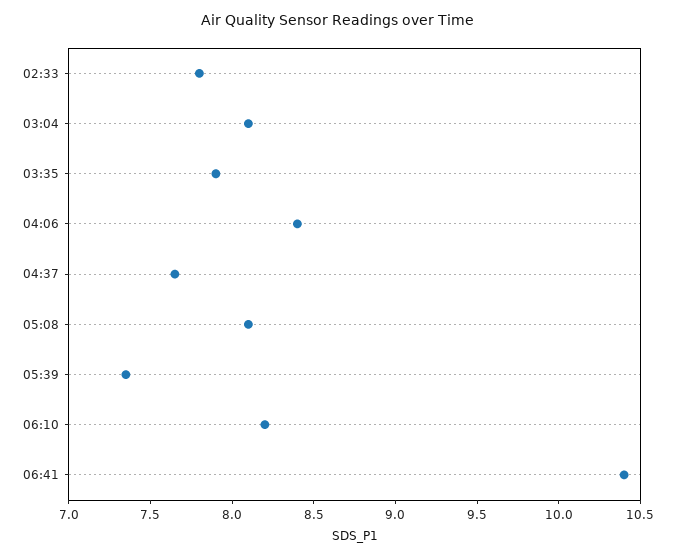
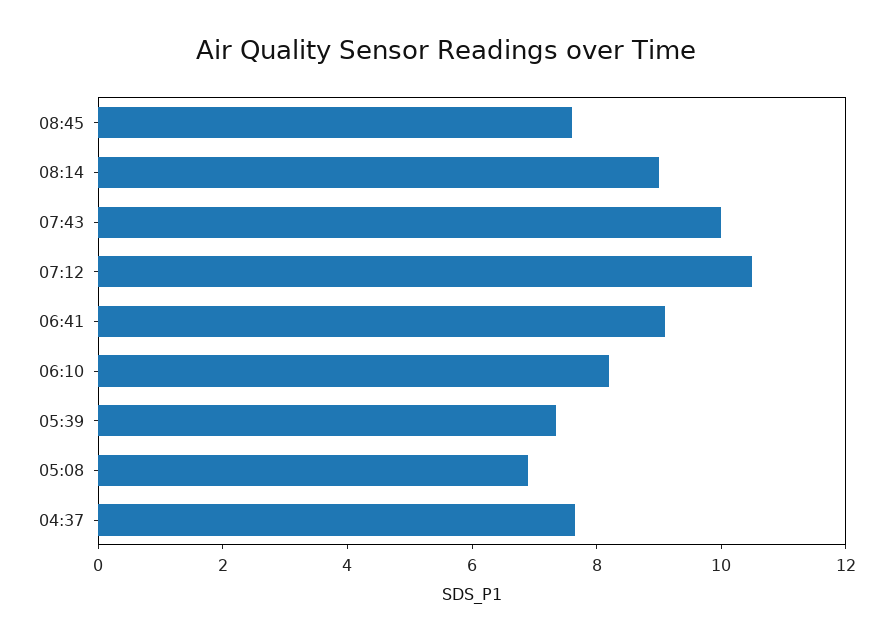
02:33: 7.8 -> none
03:04: 8.1 -> none
03:35: 7.9 -> none
04:06: 8.4 -> none
05:08: 8.1 -> 7
06:41: 10.4 -> 9
08:45: none -> 7.5
08:14: none -> 9
07:43: none -> 10
07:12: none -> 10.5

